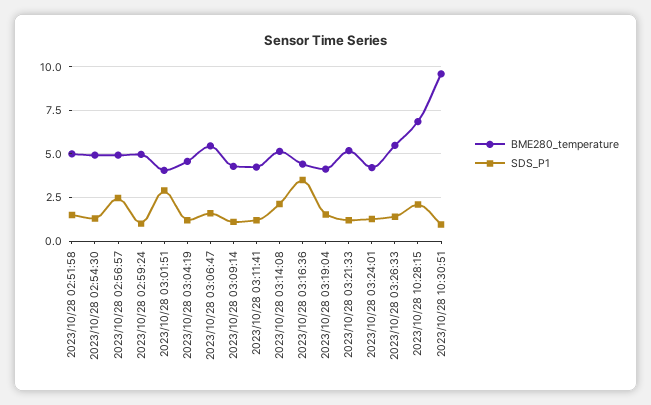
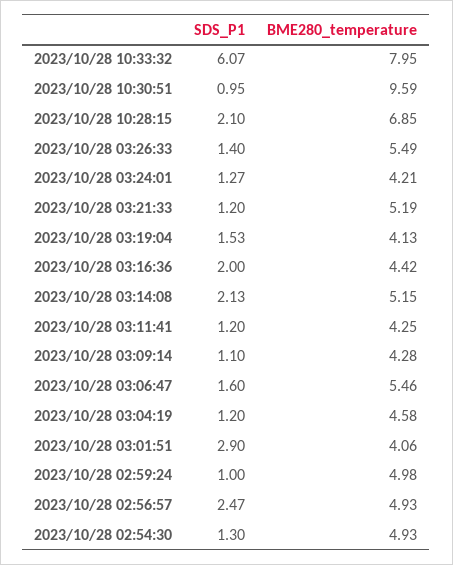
BME280_temperature, 2023/10/28 02:51:58: 5 -> none
SDS_P1, 2023/10/28 02:51:58: 1.5 -> none
SDS_P1, 2023/10/28 03:16:36: 3.5 -> 2
SDS_P1, 2023/10/28 10:33:32: none -> 6.07
BME280_temperature, 2023/10/28 10:33:32: none -> 7.95

